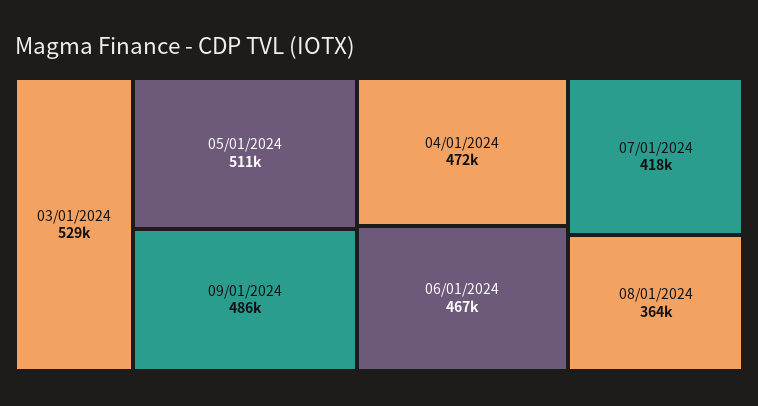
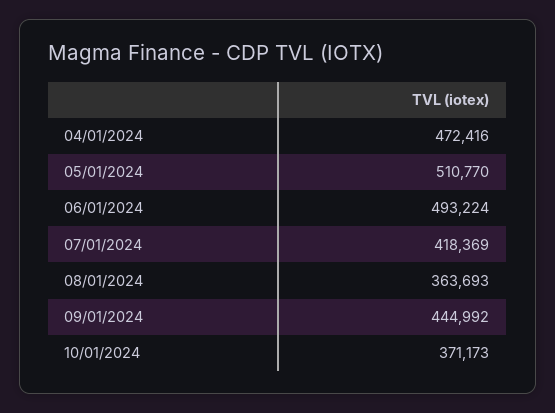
03/01/2024: 529000 -> none
09/01/2024: 486000 -> 444992
06/01/2024: 467000 -> 493224
10/01/2024: none -> 371173

